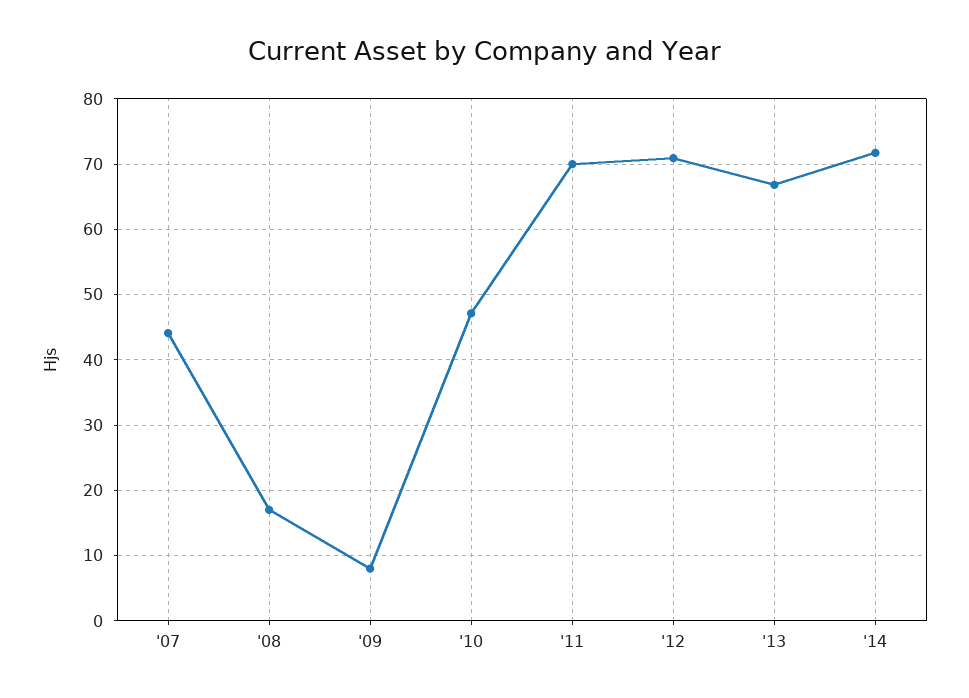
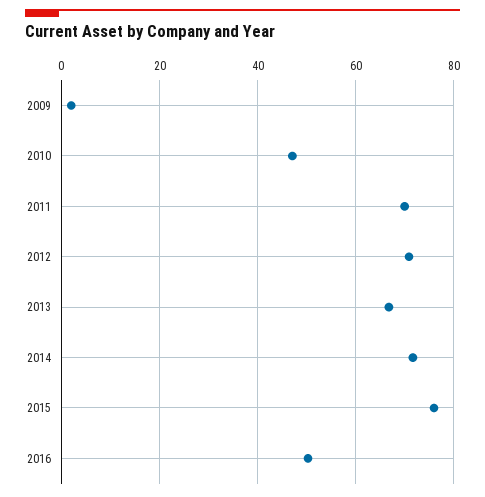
'07: 44 -> none
'08: 17 -> none
'09: 8 -> 2
2015: none -> 76
2016: none -> 50

